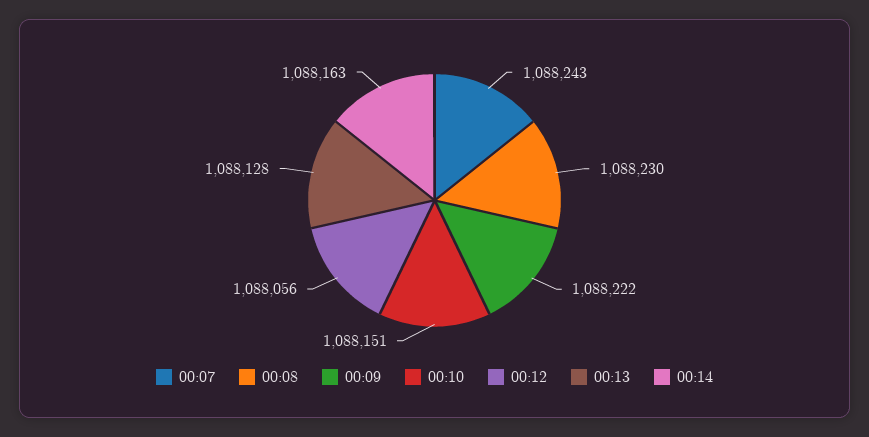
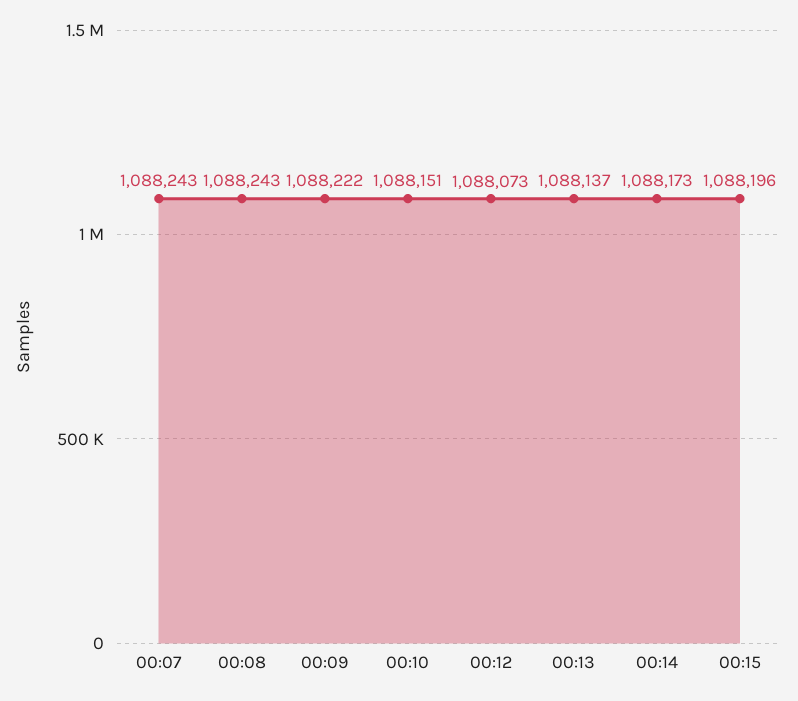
00:08: 1088230 -> 1088243
00:12: 1088056 -> 1088073
00:13: 1088128 -> 1088137
00:14: 1088163 -> 1088173
00:15: none -> 1088196

